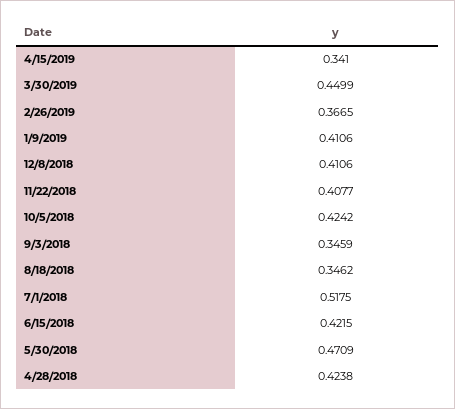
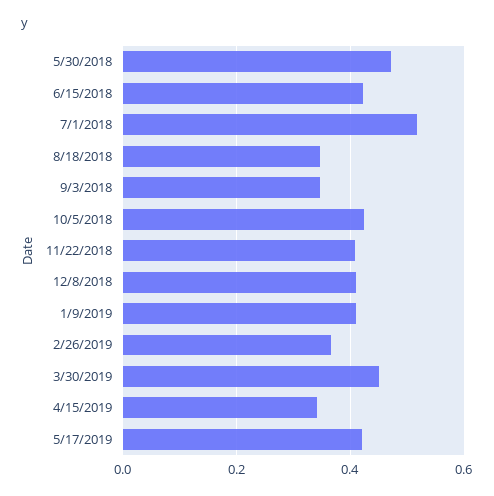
4/28/2018: 0.4238 -> none
5/17/2019: none -> 0.42

